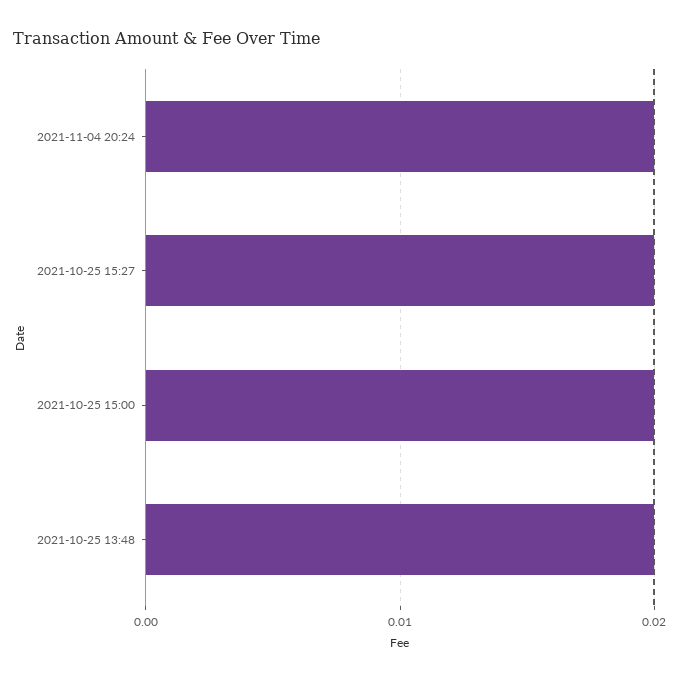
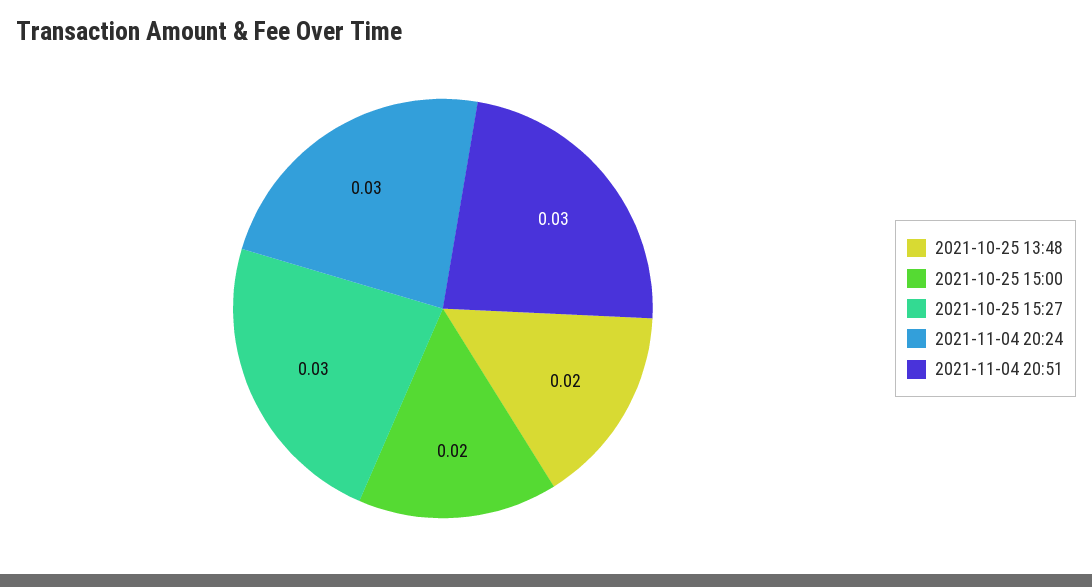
2021-11-04 20:24: 0.02 -> 0.03
2021-10-25 15:27: 0.02 -> 0.03
2021-11-04 20:51: none -> 0.03

